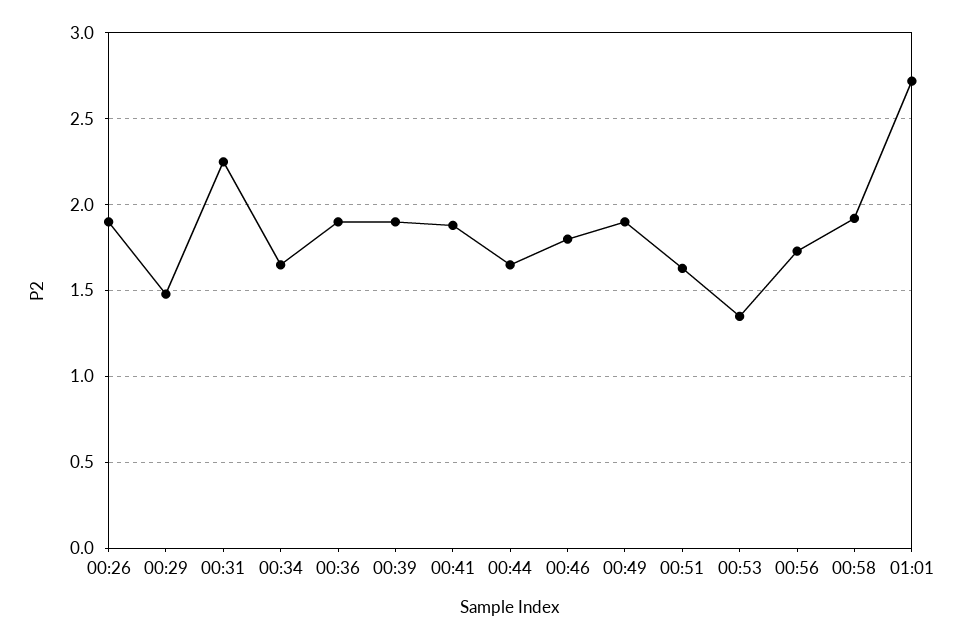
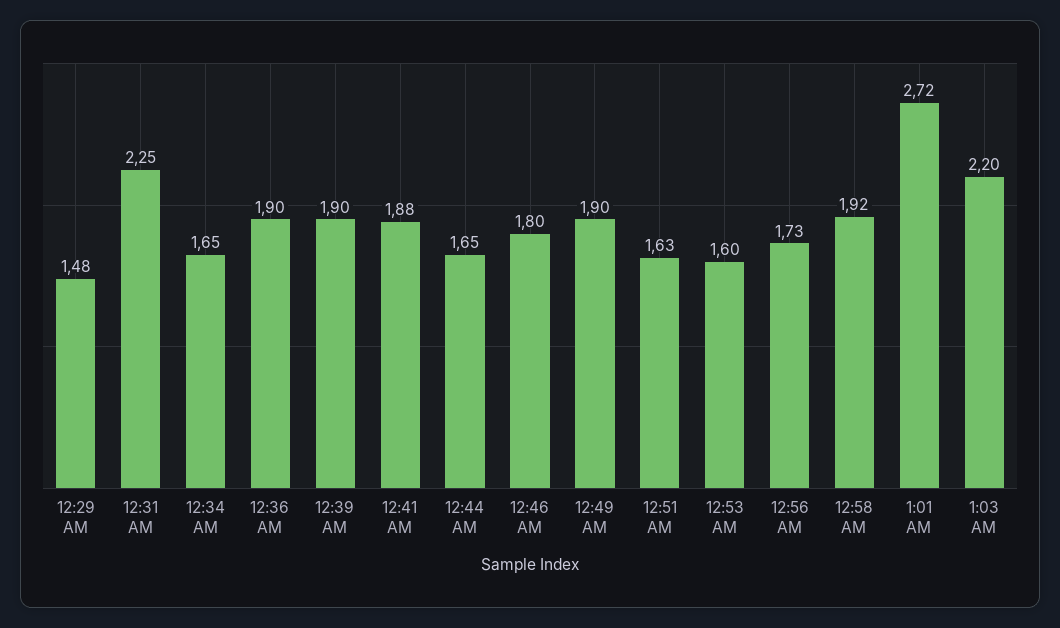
00:26: 1.9 -> none
00:53: 1.35 -> 1.6
1:03 AM: none -> 2.2

